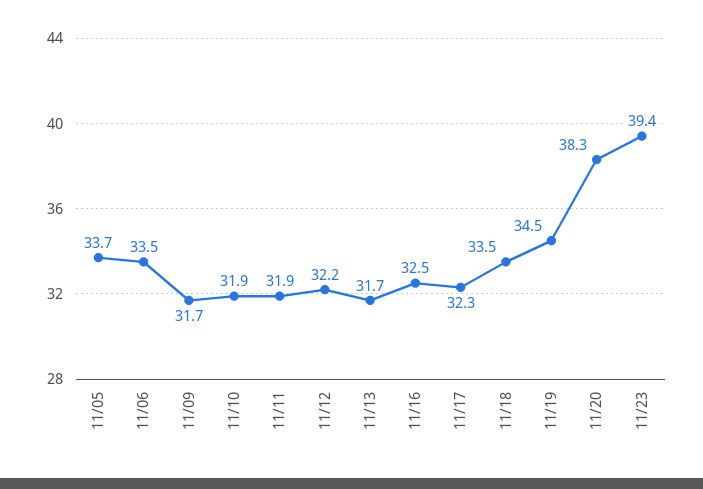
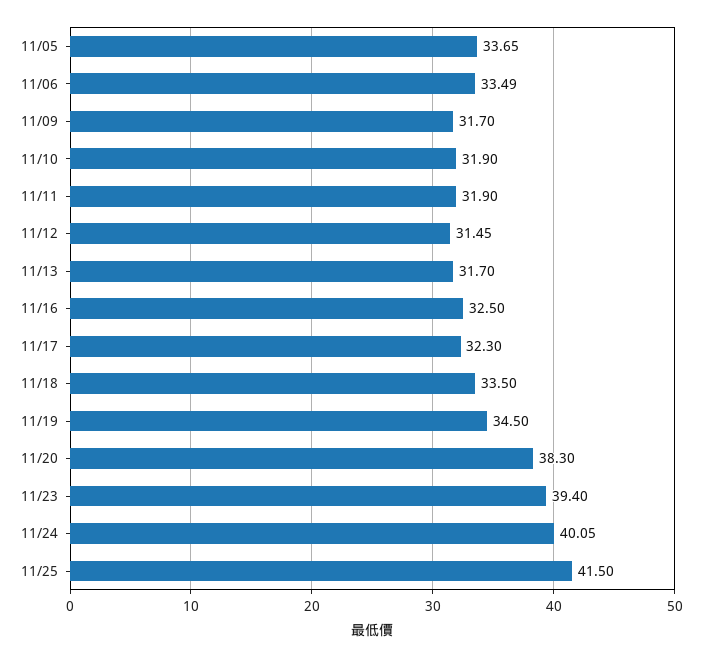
11/12: 32.2 -> 31.45
11/24: none -> 40.05
11/25: none -> 41.5

